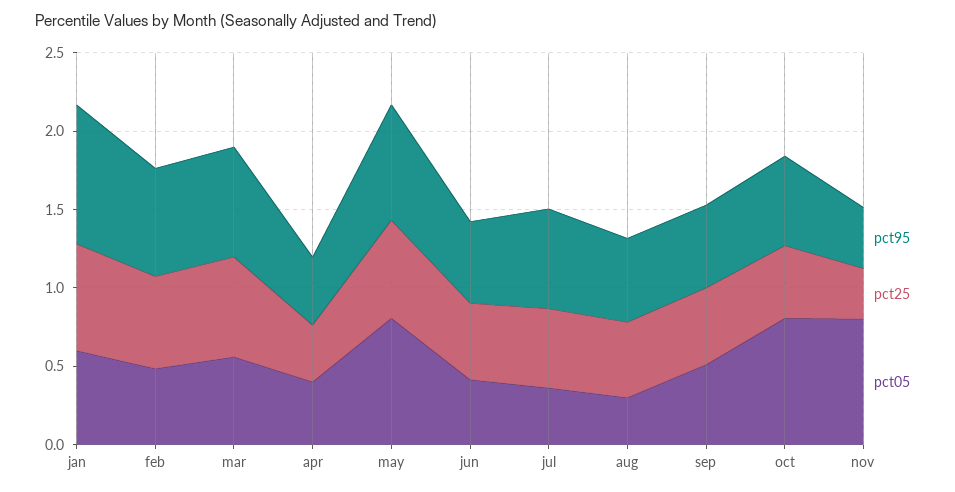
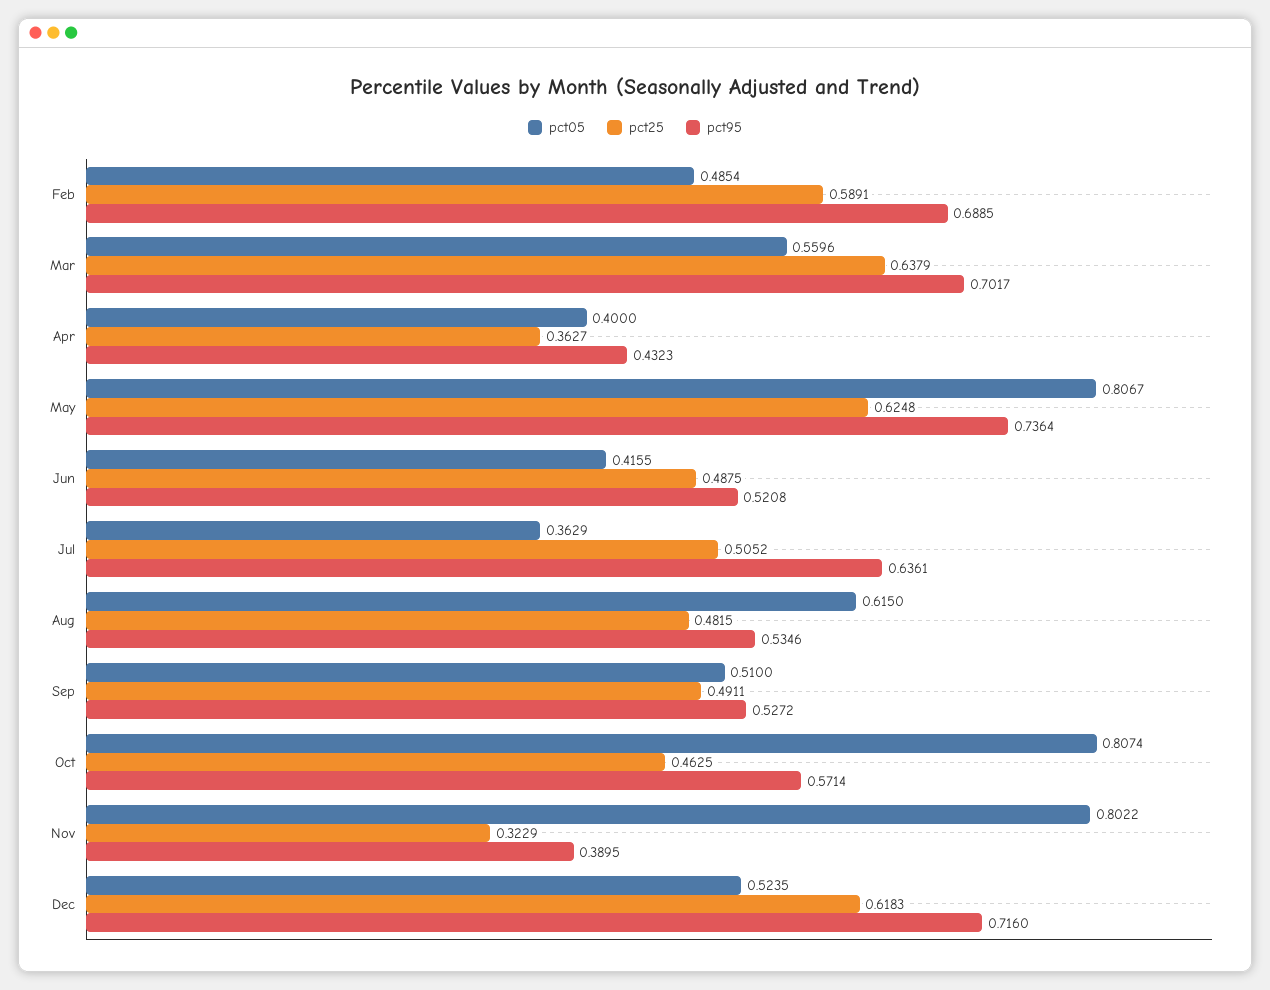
pct95, jan: 0.9 -> none
pct25, jan: 0.7 -> none
pct05, jan: 0.6 -> none
pct05, aug: 0.3 -> 0.615
pct05, Dec: none -> 0.5235
pct25, Dec: none -> 0.6183
pct95, Dec: none -> 0.716

